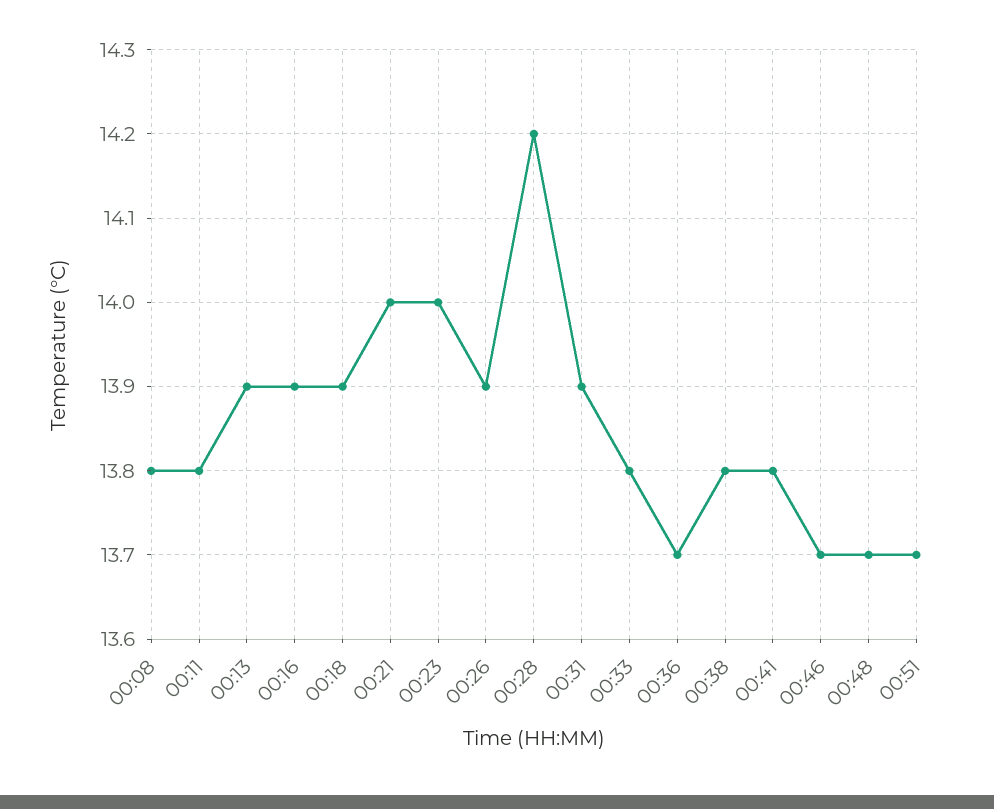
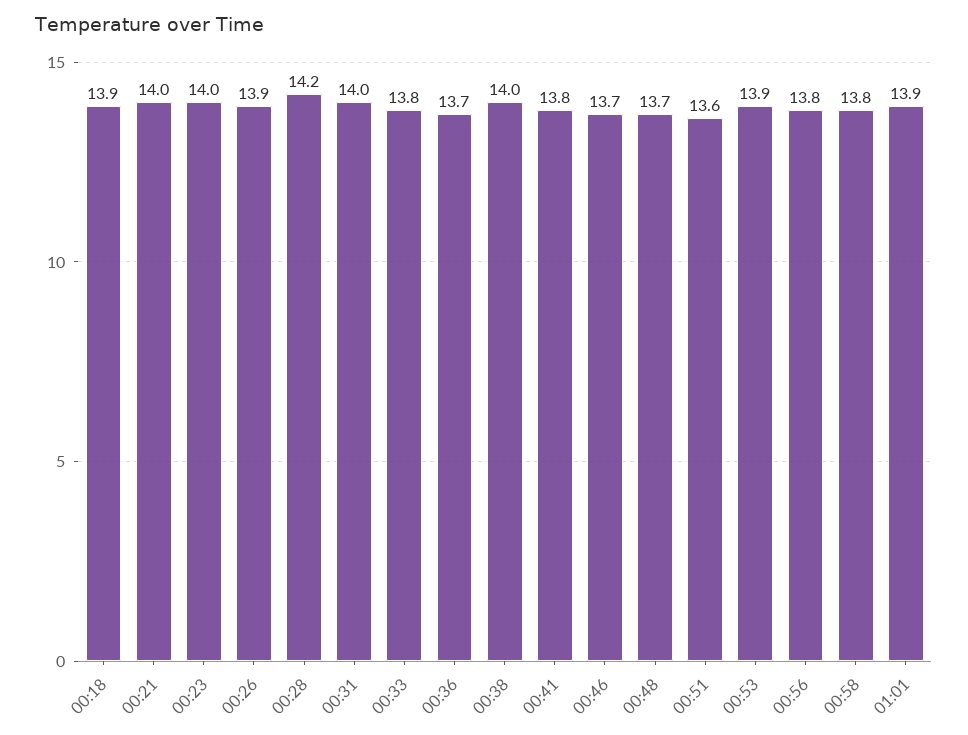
00:08: 13.8 -> none
00:11: 13.8 -> none
00:13: 13.9 -> none
00:16: 13.9 -> none
00:31: 13.9 -> 14
00:38: 13.8 -> 14
00:51: 13.7 -> 13.6
00:53: none -> 13.9
00:56: none -> 13.8
00:58: none -> 13.8
01:01: none -> 13.9

